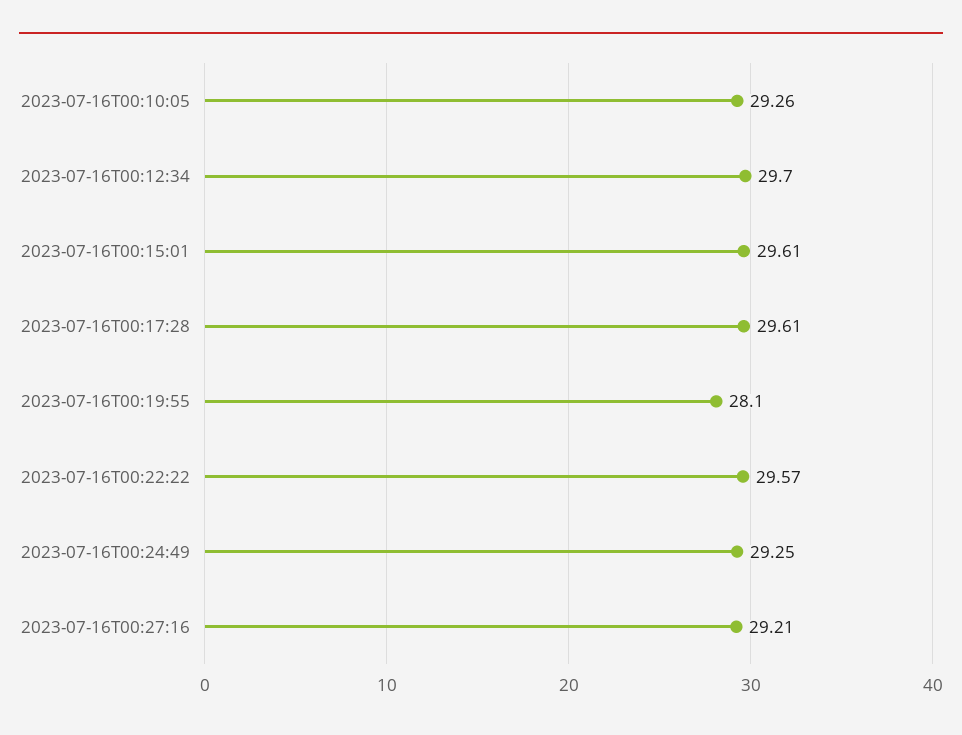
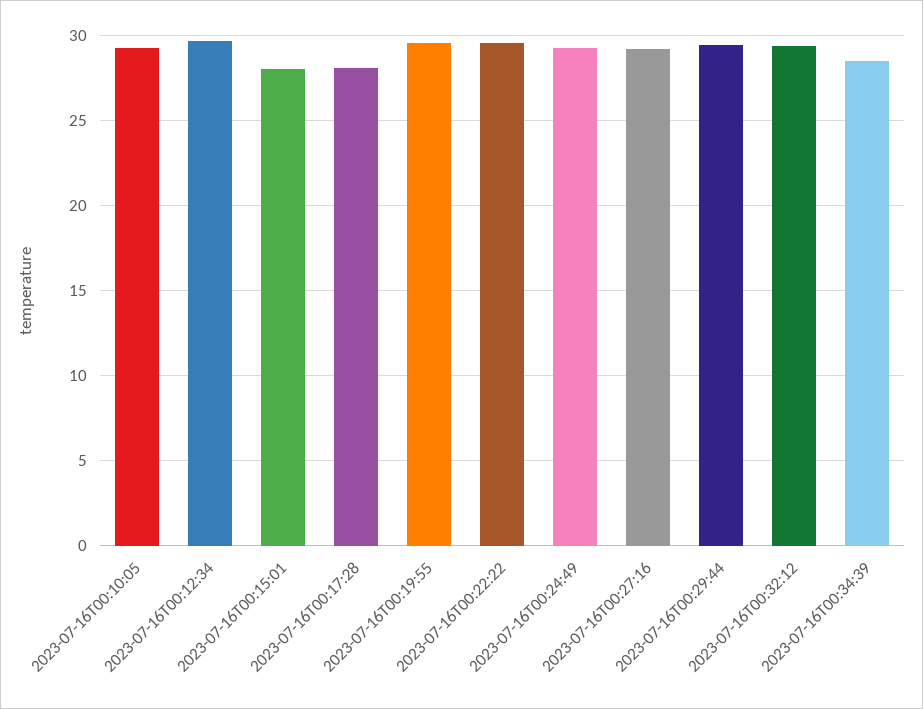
2023-07-16T00:15:01: 29.61 -> 28
2023-07-16T00:17:28: 29.61 -> 28
2023-07-16T00:19:55: 28.1 -> 29.5
2023-07-16T00:29:44: none -> 29.5
2023-07-16T00:32:12: none -> 29.5
2023-07-16T00:34:39: none -> 28.5

